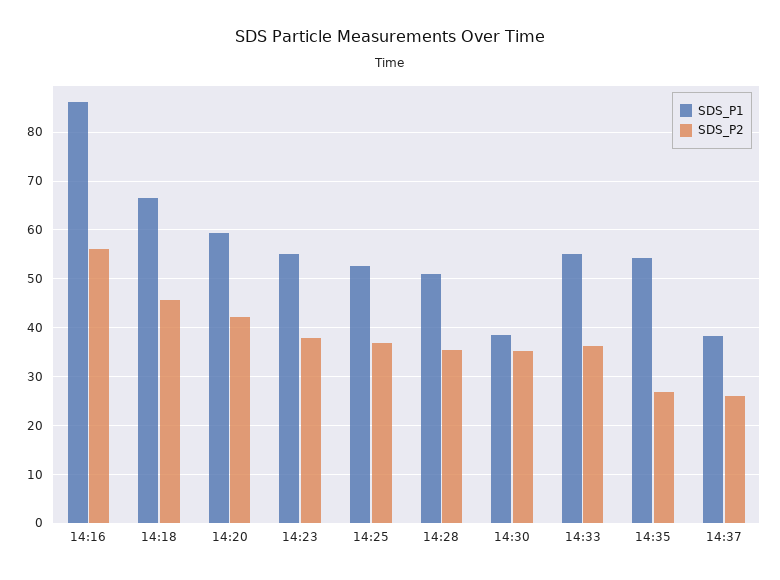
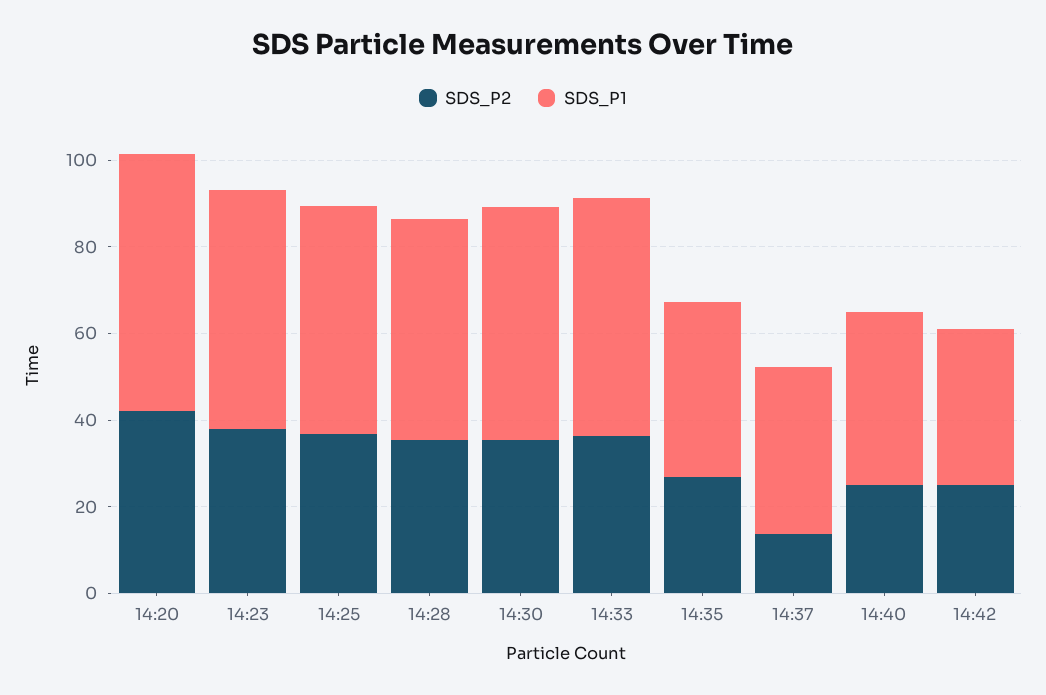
SDS_P1, 14:16: 86 -> none
SDS_P2, 14:16: 56 -> none
SDS_P1, 14:18: 66 -> none
SDS_P2, 14:18: 46 -> none
SDS_P1, 14:30: 38 -> 55
SDS_P1, 14:35: 54 -> 40
SDS_P2, 14:37: 26 -> 15
SDS_P2, 14:40: none -> 25
SDS_P1, 14:40: none -> 40
SDS_P2, 14:42: none -> 25
SDS_P1, 14:42: none -> 35

